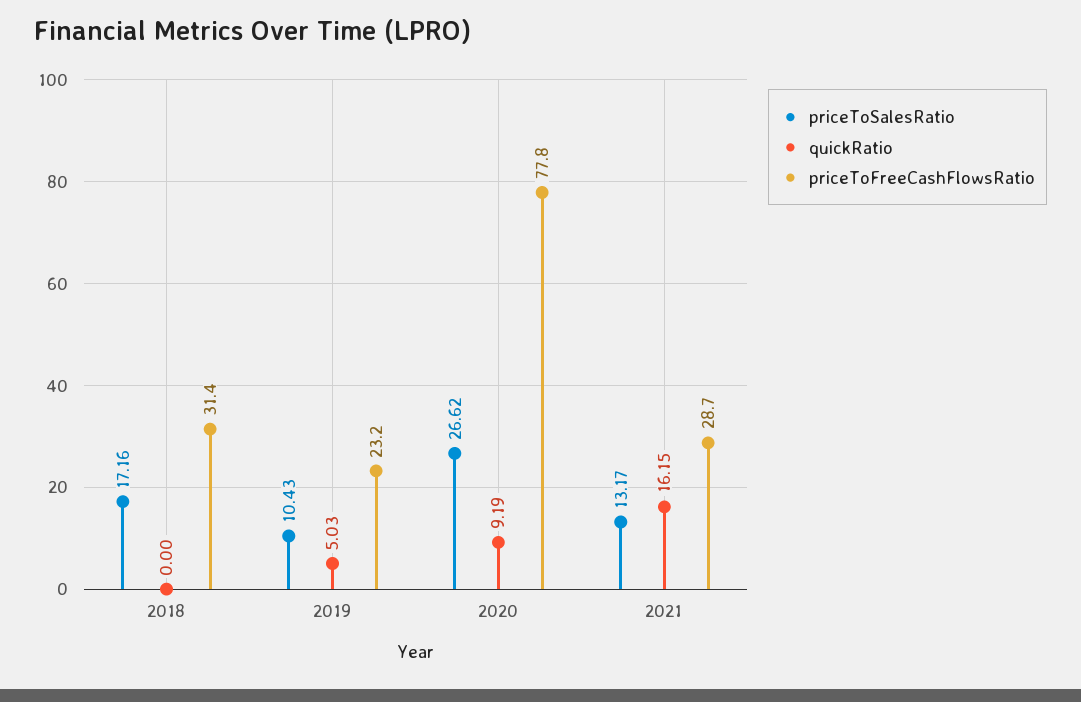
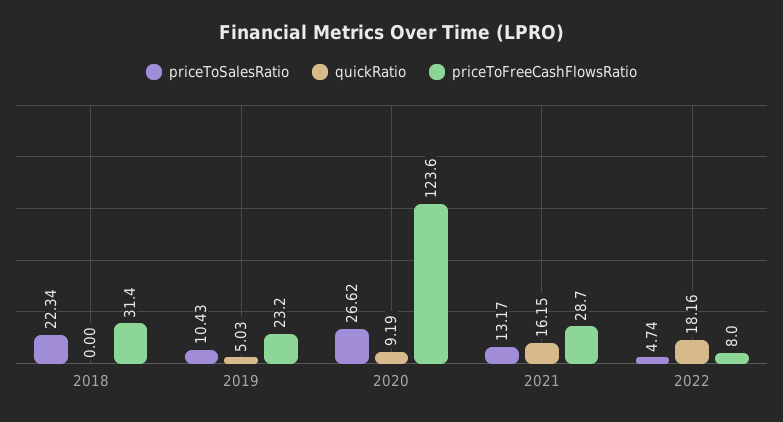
priceToSalesRatio, 2018: 17.16 -> 22.34
priceToFreeCashFlowsRatio, 2020: 77.8 -> 123.6
priceToSalesRatio, 2022: none -> 4.74
quickRatio, 2022: none -> 18.16
priceToFreeCashFlowsRatio, 2022: none -> 8

